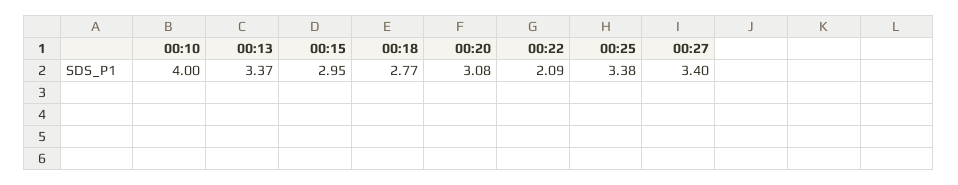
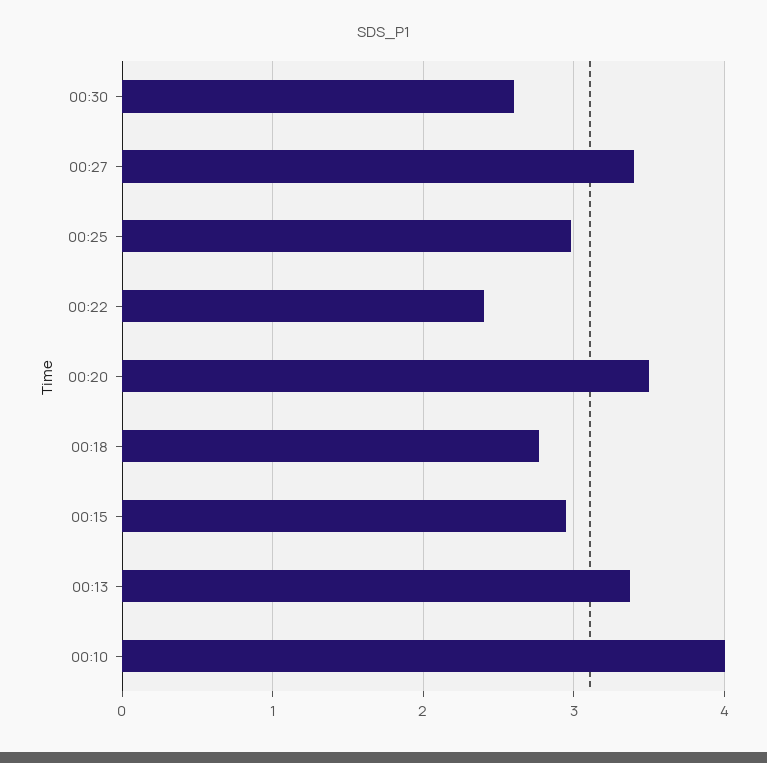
00:20: 3.08 -> 3.5
00:22: 2.09 -> 2.4
00:25: 3.38 -> 3
00:30: none -> 2.6

